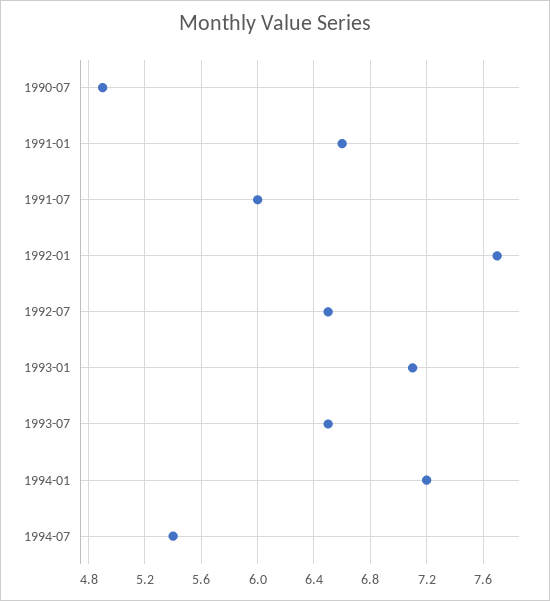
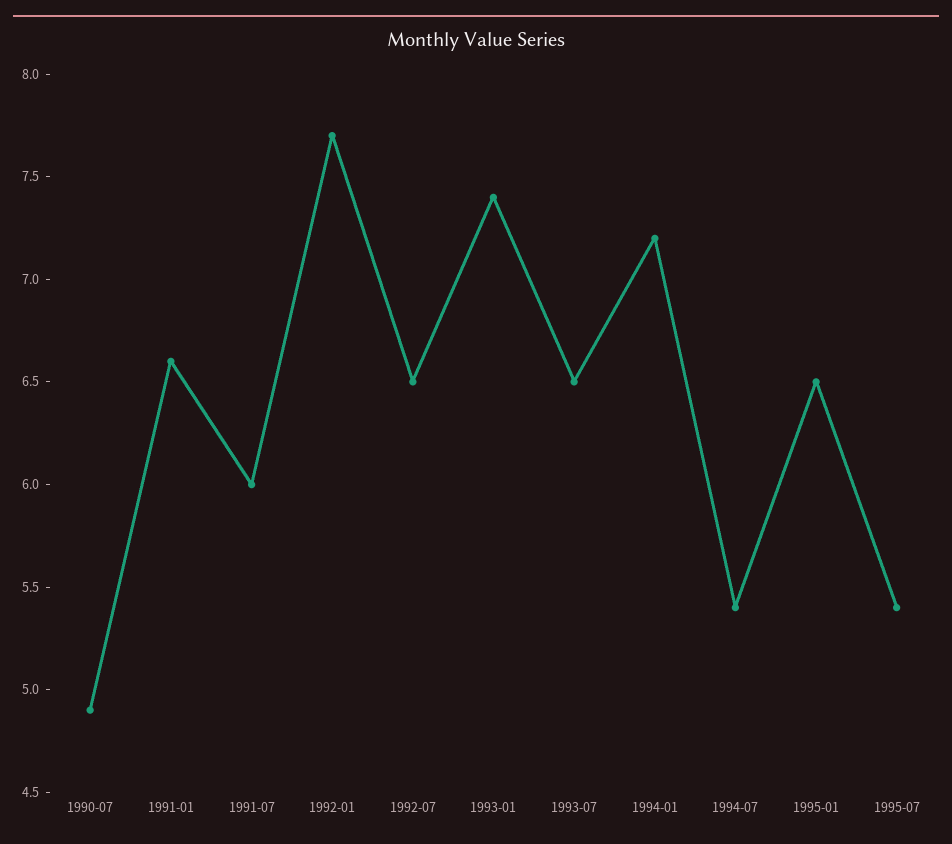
1993-01: 7.1 -> 7.4
1995-01: none -> 6.5
1995-07: none -> 5.4

